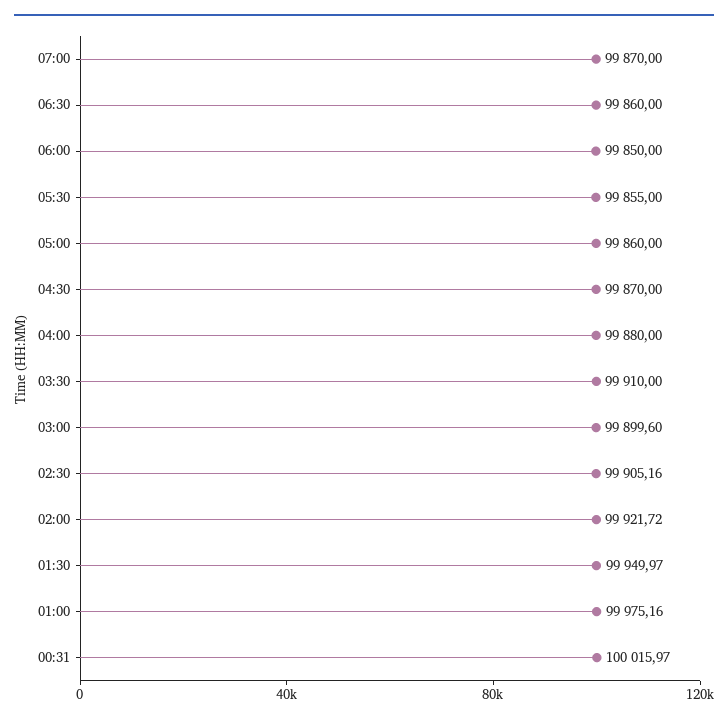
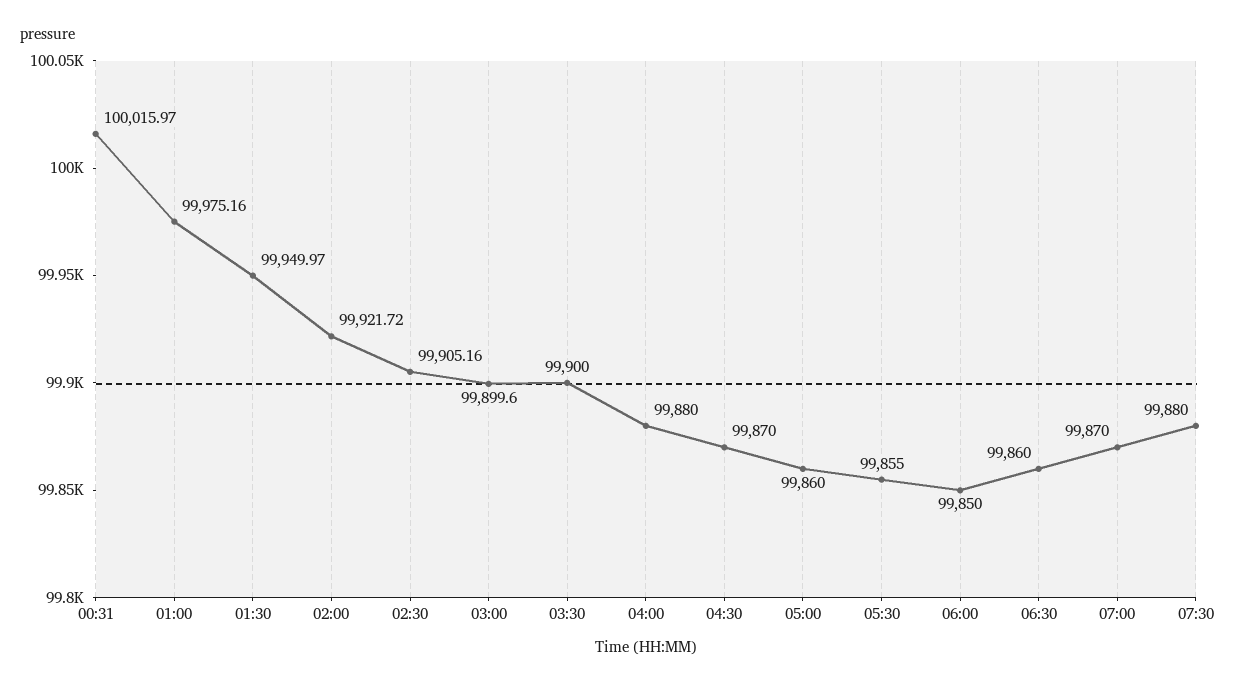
03:30: 99910 -> 99900
07:30: none -> 99880

